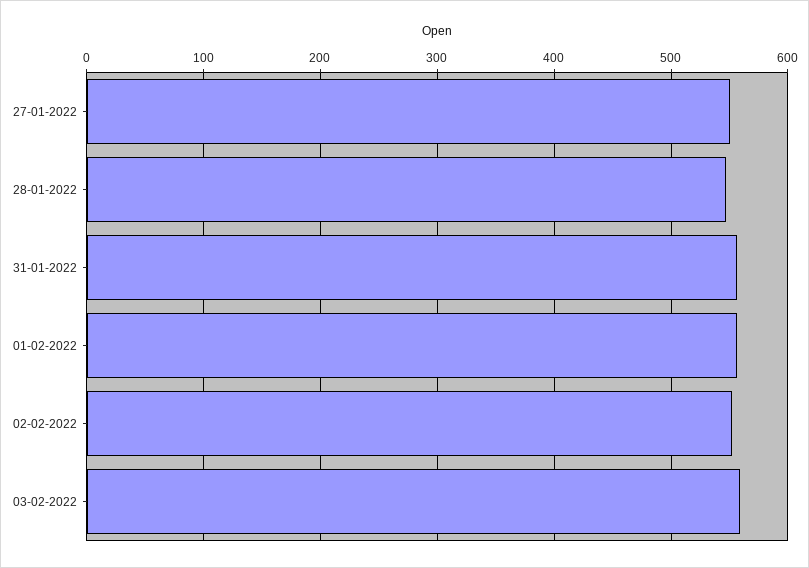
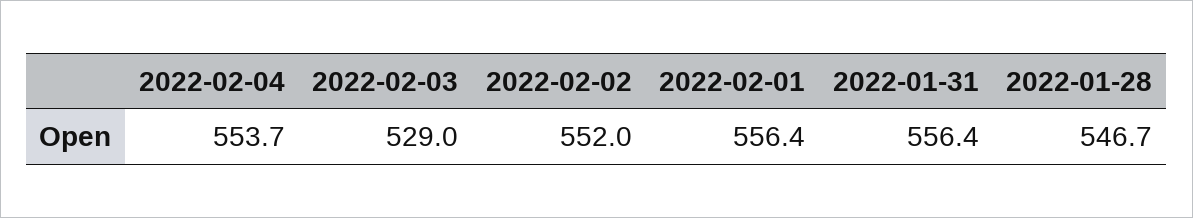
27-01-2022: 550 -> none
03-02-2022: 560 -> 529
2022-02-04: none -> 553.7

